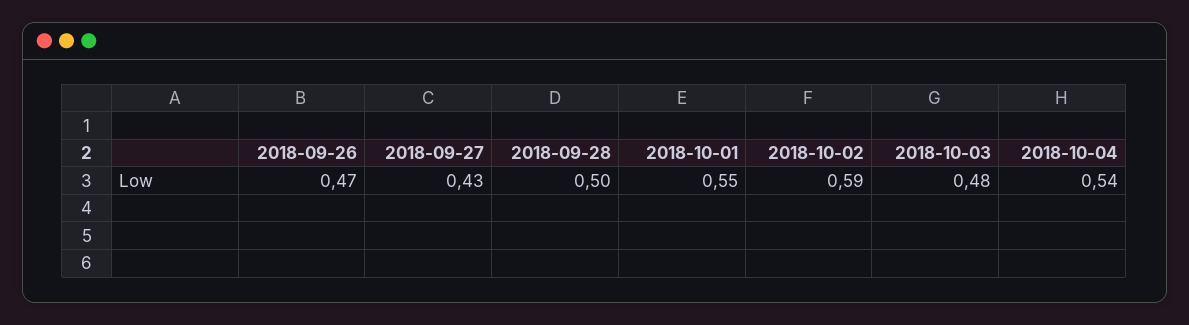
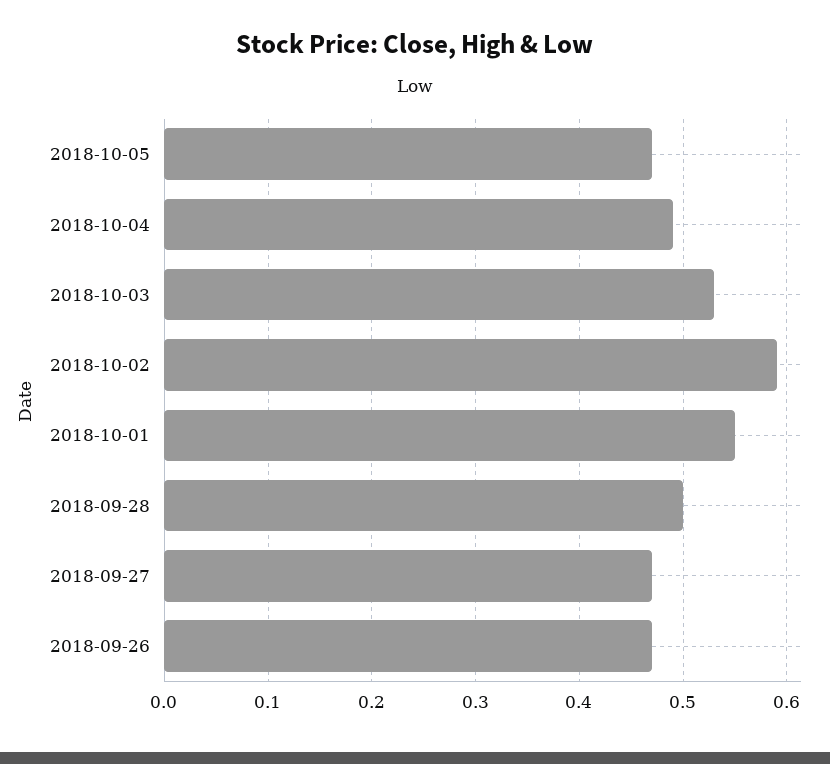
2018-09-27: 0.43 -> 0.47
2018-10-03: 0.48 -> 0.53
2018-10-04: 0.54 -> 0.49
2018-10-05: none -> 0.47

